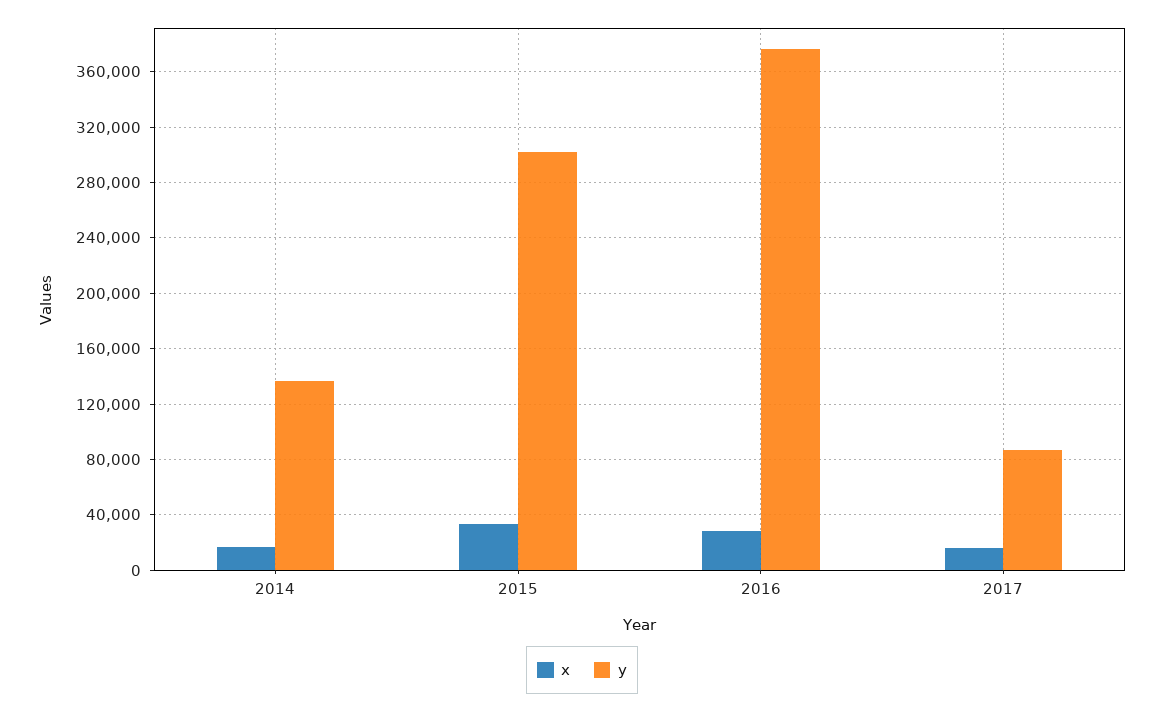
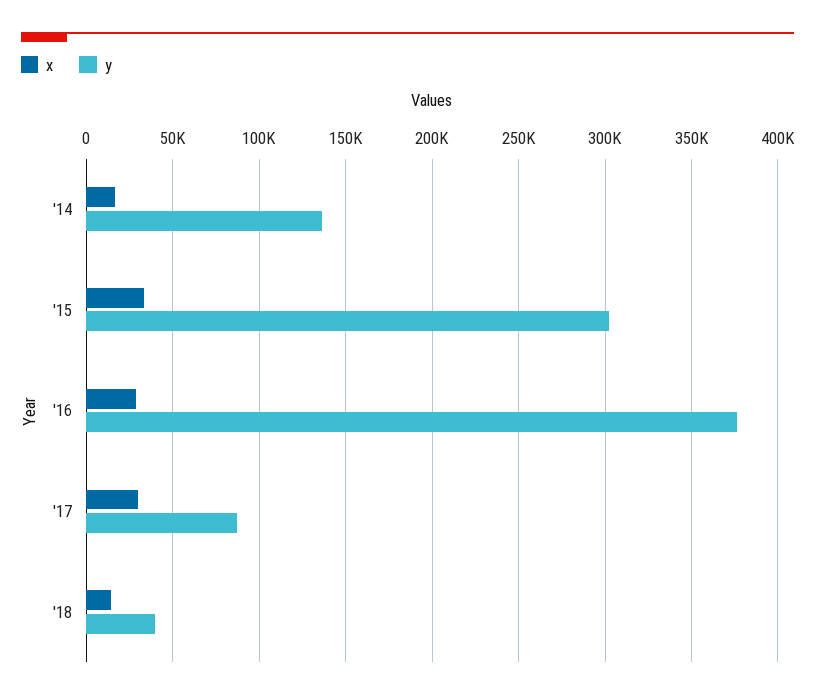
x, 2017: 15000 -> 30000
x, '18: none -> 15000
y, '18: none -> 40000

